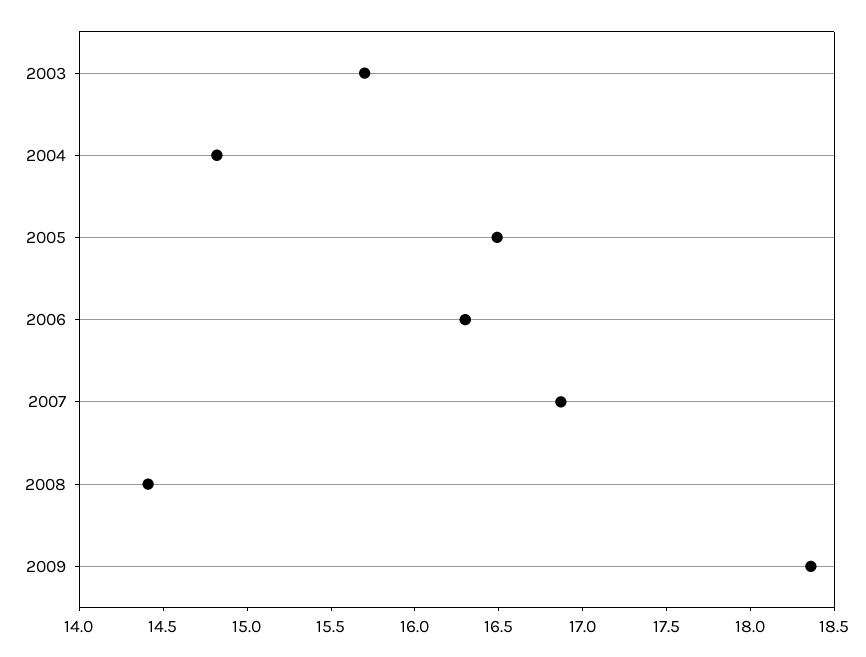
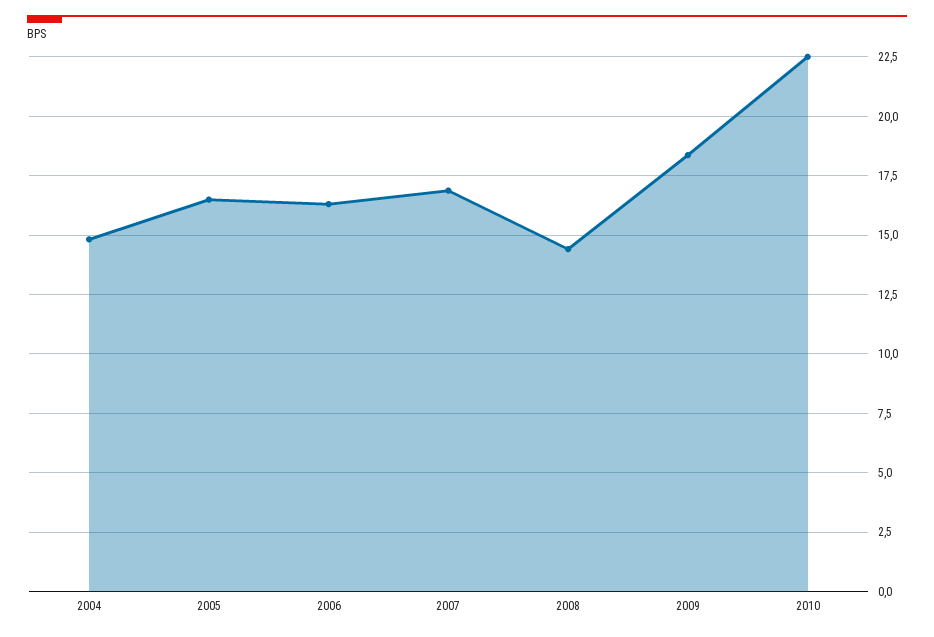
2003: 15.7 -> none
2010: none -> 22.5

